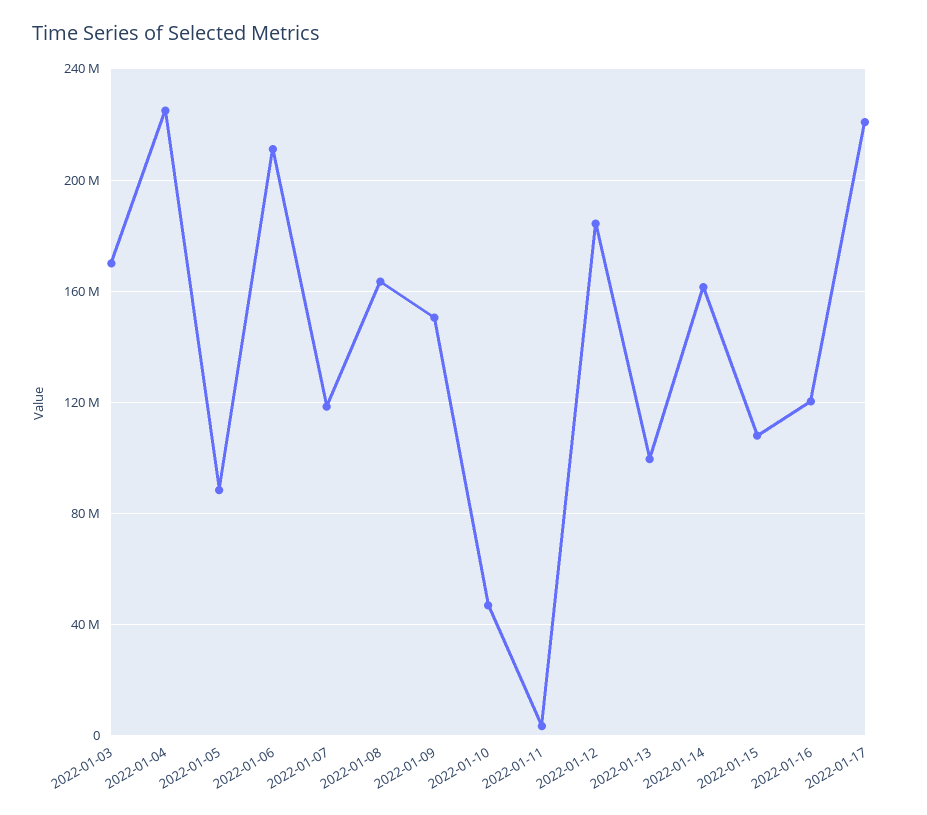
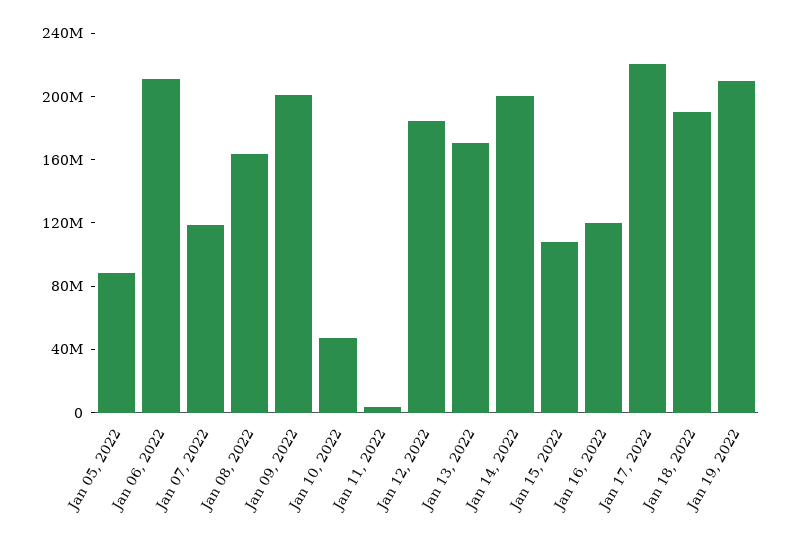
2022-01-03: 170000000 -> none
2022-01-04: 225000000 -> none
2022-01-09: 150000000 -> 200000000
2022-01-13: 100000000 -> 170000000
2022-01-14: 160000000 -> 200000000
Jan 18, 2022: none -> 190000000
Jan 19, 2022: none -> 210000000

